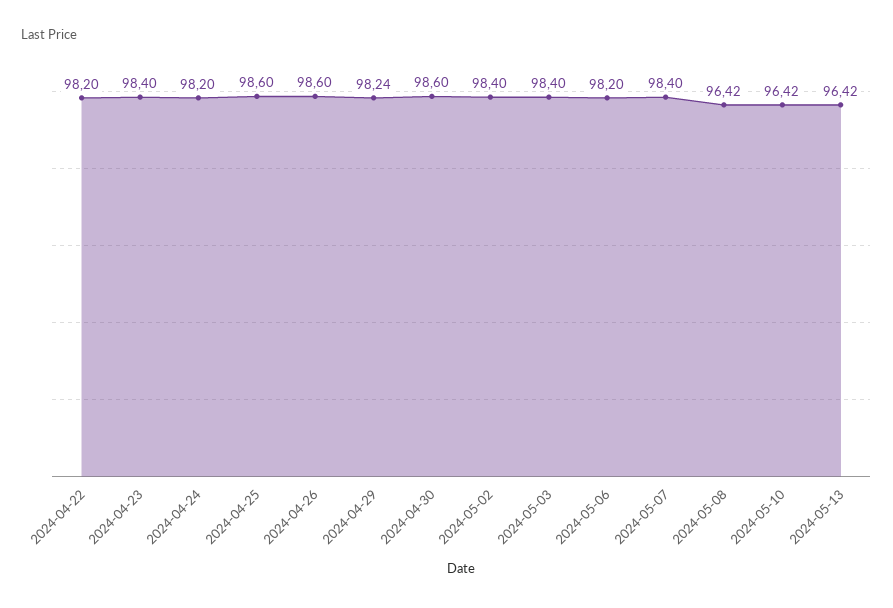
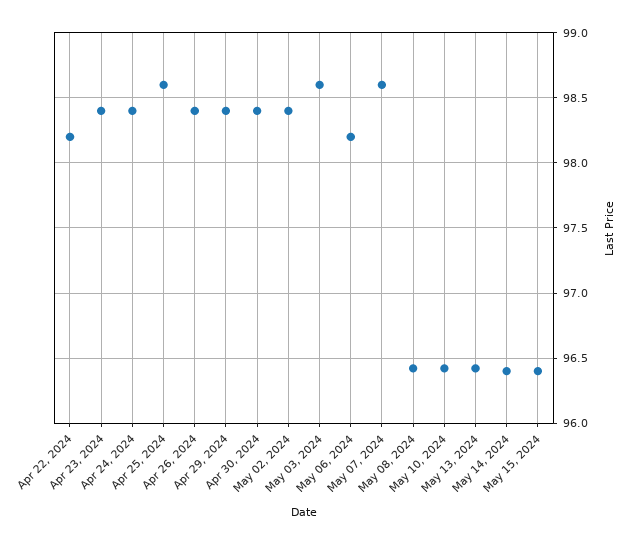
2024-04-24: 98.2 -> 98.4
2024-04-26: 98.6 -> 98.4
2024-04-29: 98.24 -> 98.4
2024-04-30: 98.6 -> 98.4
2024-05-03: 98.4 -> 98.6
2024-05-07: 98.4 -> 98.6
May 14, 2024: none -> 96.4
May 15, 2024: none -> 96.4

